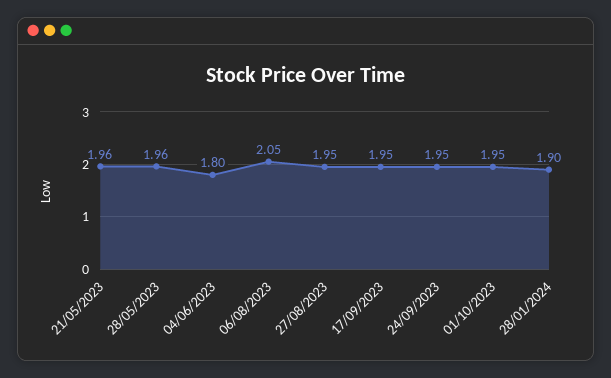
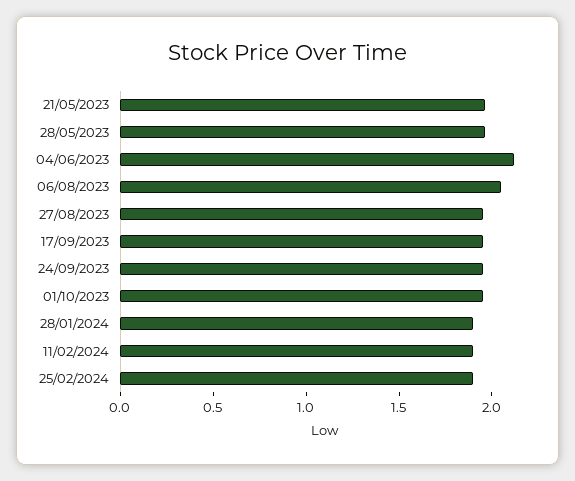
04/06/2023: 1.8 -> 2.1
11/02/2024: none -> 1.9
25/02/2024: none -> 1.9

